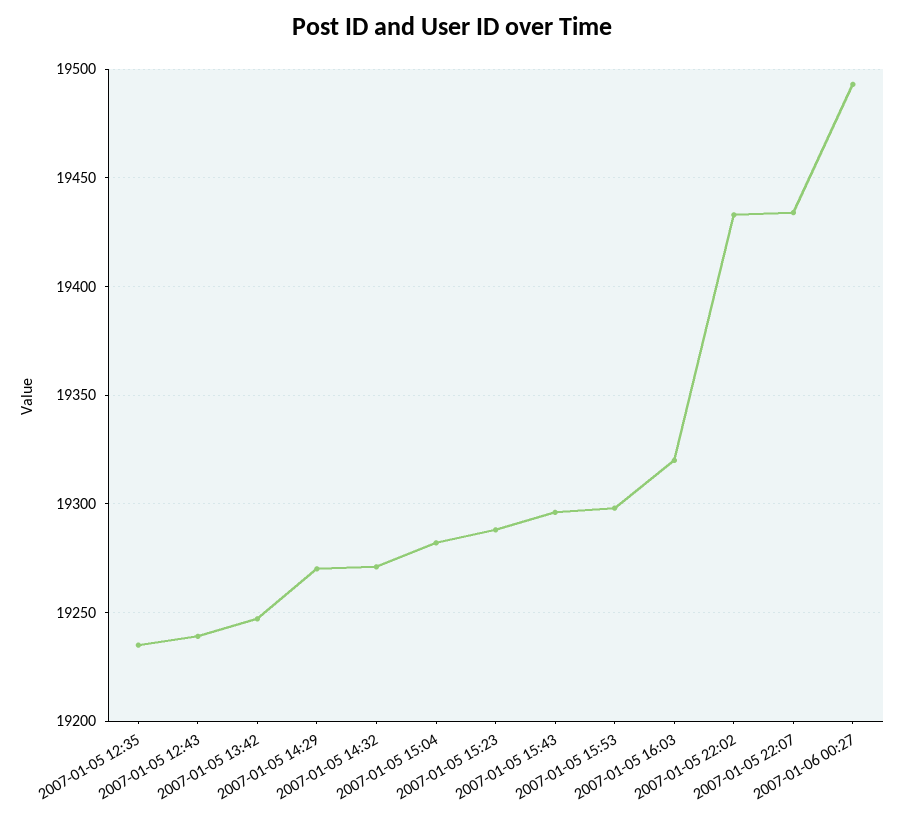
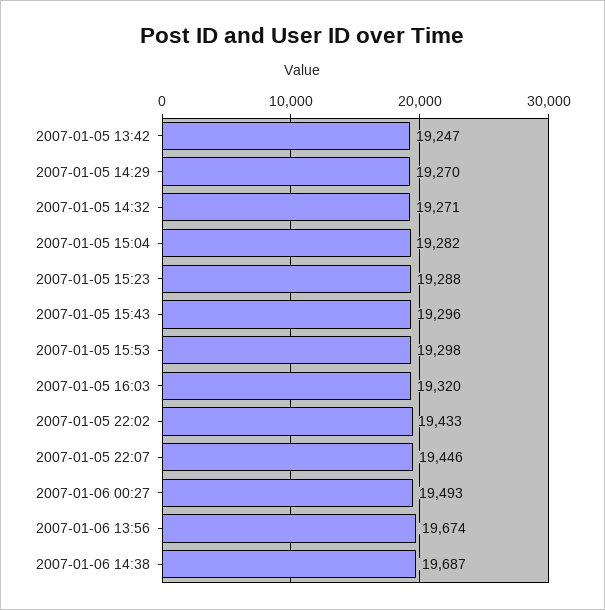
2007-01-05 12:35: 19235 -> none
2007-01-05 12:43: 19240 -> none
2007-01-05 22:07: 19435 -> 19446
2007-01-06 13:56: none -> 19674
2007-01-06 14:38: none -> 19687

